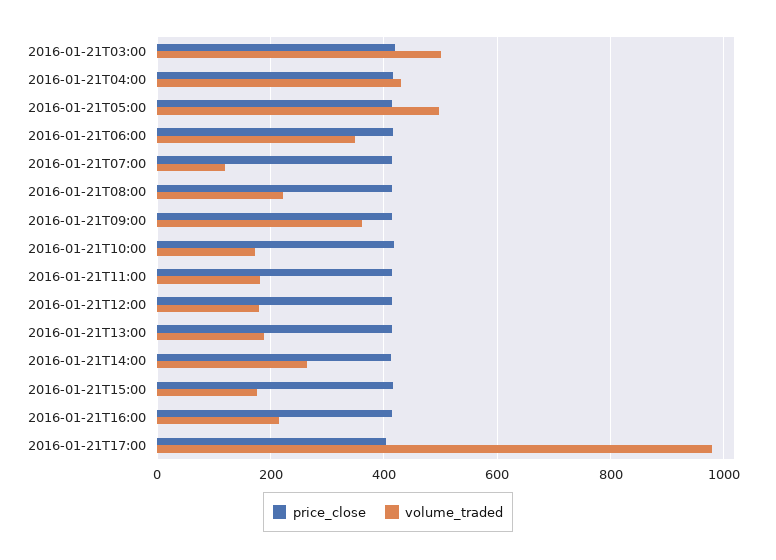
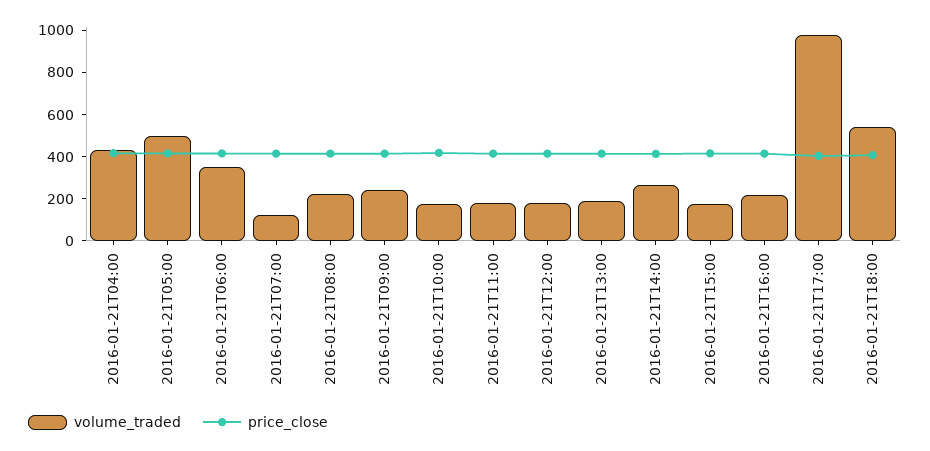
price_close, 2016-01-21T03:00: 420 -> none
volume_traded, 2016-01-21T03:00: 500 -> none
volume_traded, 2016-01-21T09:00: 360 -> 250
volume_traded, 2016-01-21T18:00: none -> 550
price_close, 2016-01-21T18:00: none -> 400

